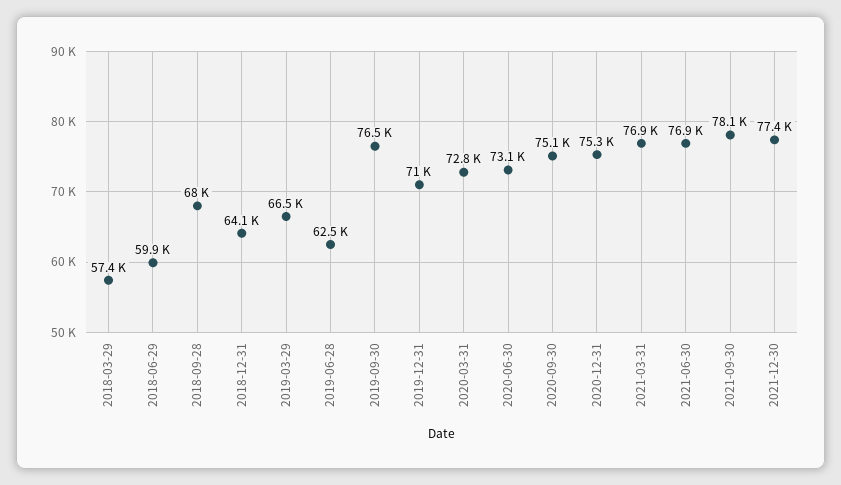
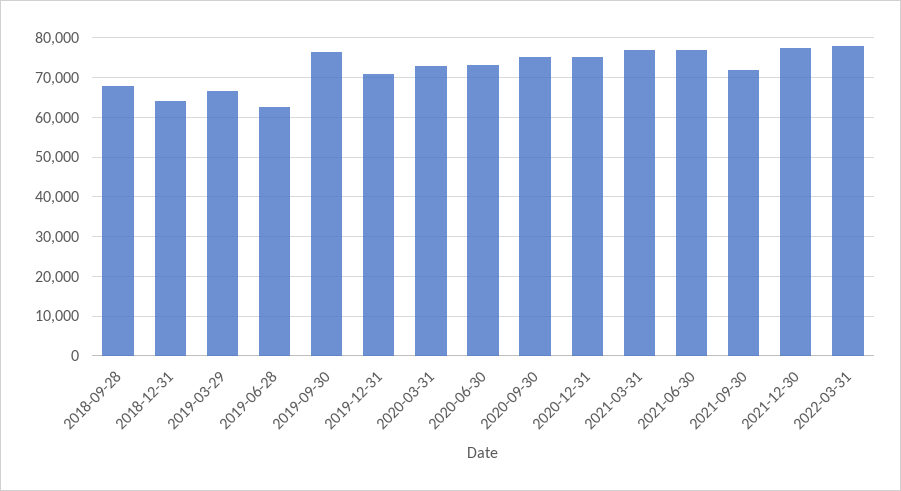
2018-03-29: 57400 -> none
2018-06-29: 59900 -> none
2021-09-30: 78100 -> 72000
2022-03-31: none -> 78000

